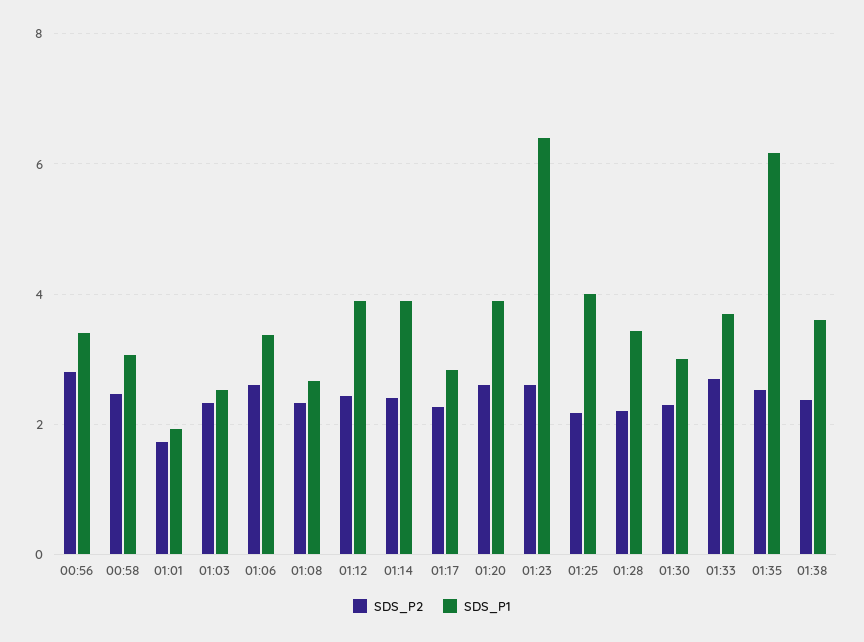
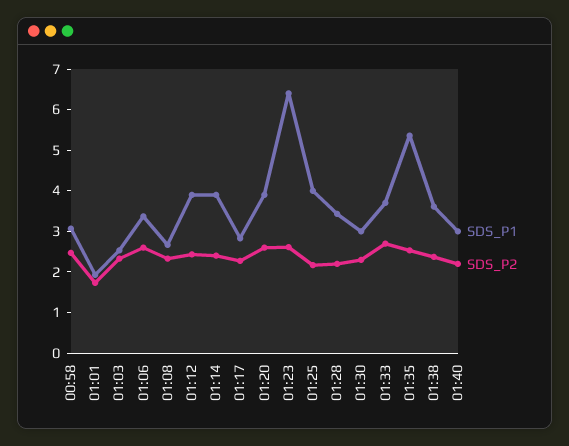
SDS_P2, 00:56: 2.8 -> none
SDS_P1, 00:56: 3.4 -> none
SDS_P1, 01:35: 6.2 -> 5.4
SDS_P1, 01:40: none -> 3
SDS_P2, 01:40: none -> 2.2

